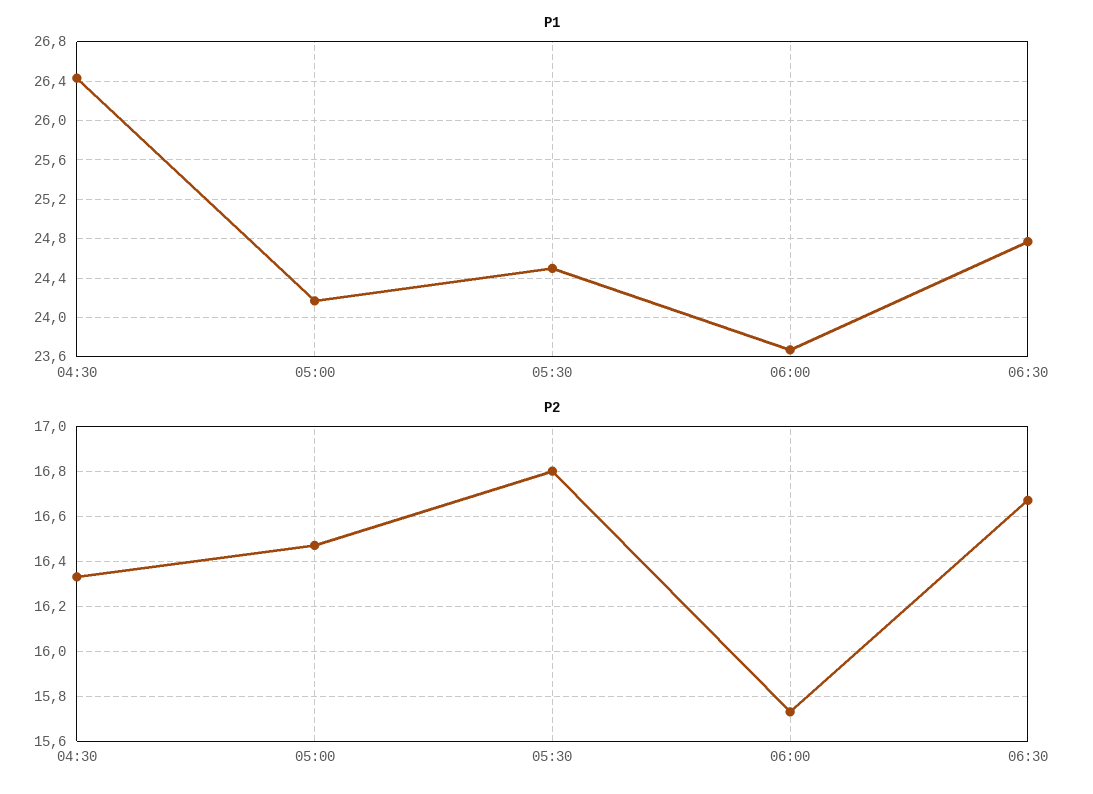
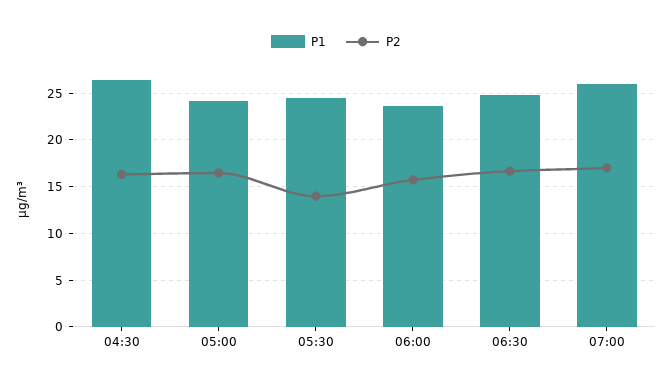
P2, 05:30: 16.8 -> 14
P1, 07:00: none -> 26
P2, 07:00: none -> 17

